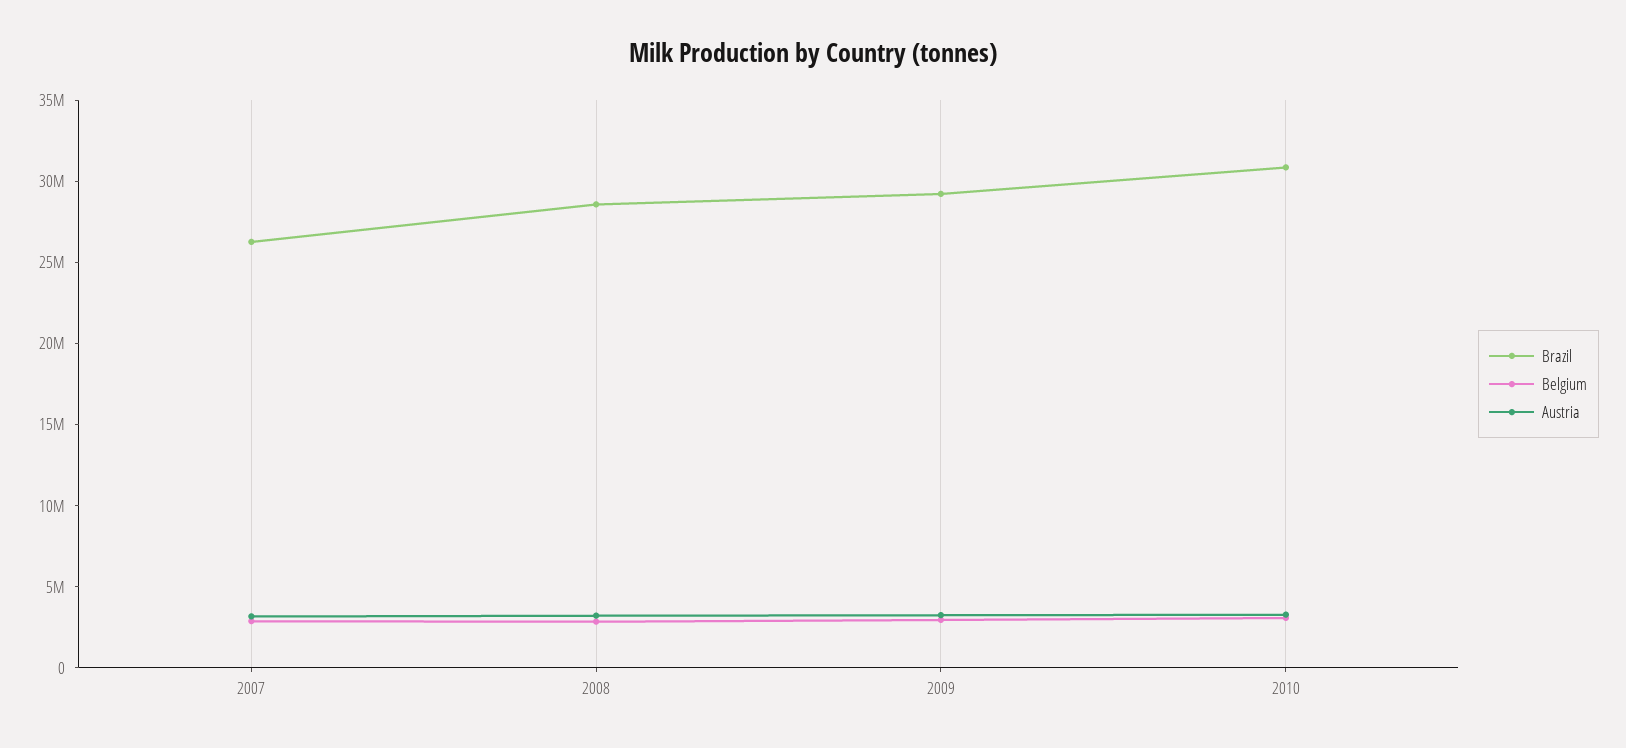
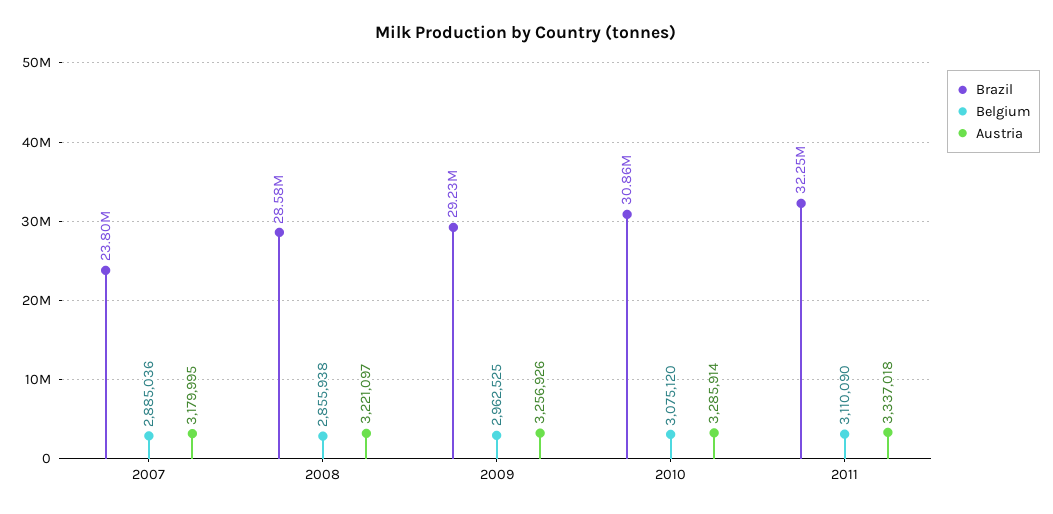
Brazil, 2007: 26000000 -> 23800000
Brazil, 2011: none -> 32250000
Belgium, 2011: none -> 3110090
Austria, 2011: none -> 3337018

